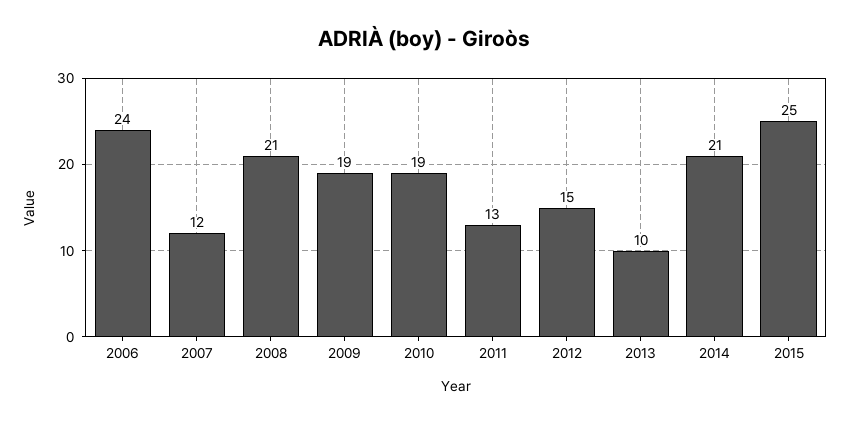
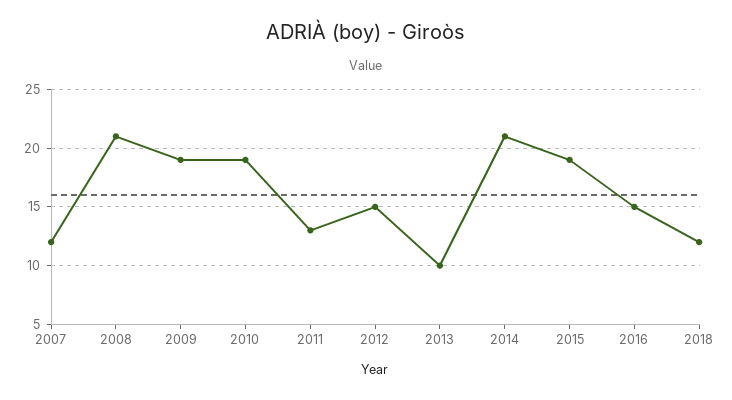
2006: 24 -> none
2015: 25 -> 19
2016: none -> 15
2018: none -> 12

